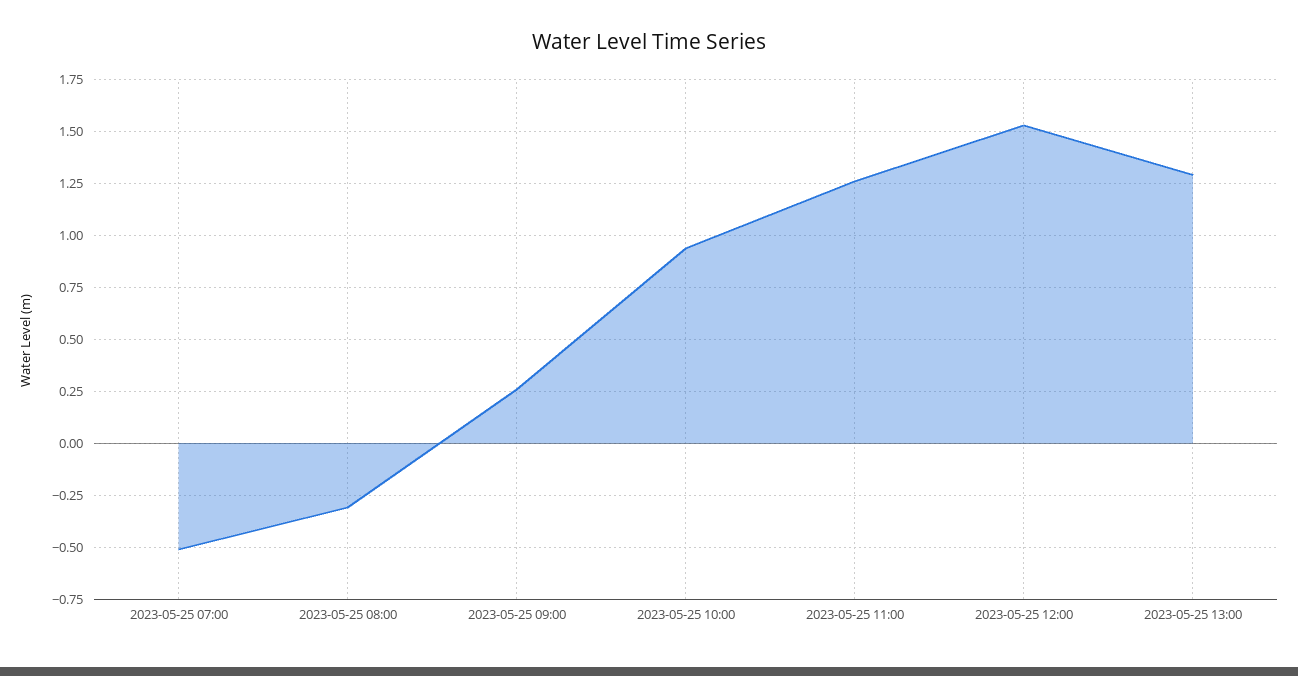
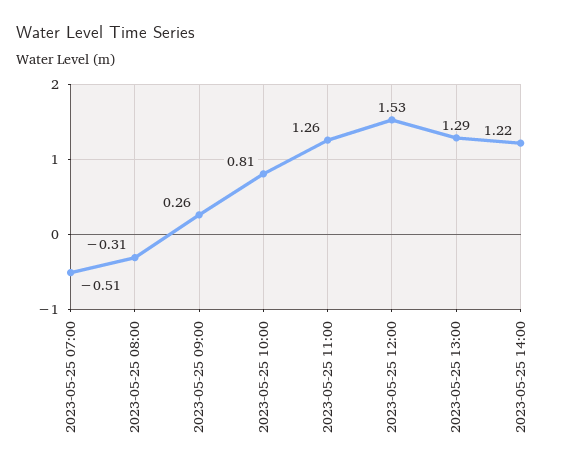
2023-05-25 10:00: 0.95 -> 0.81
2023-05-25 14:00: none -> 1.22

